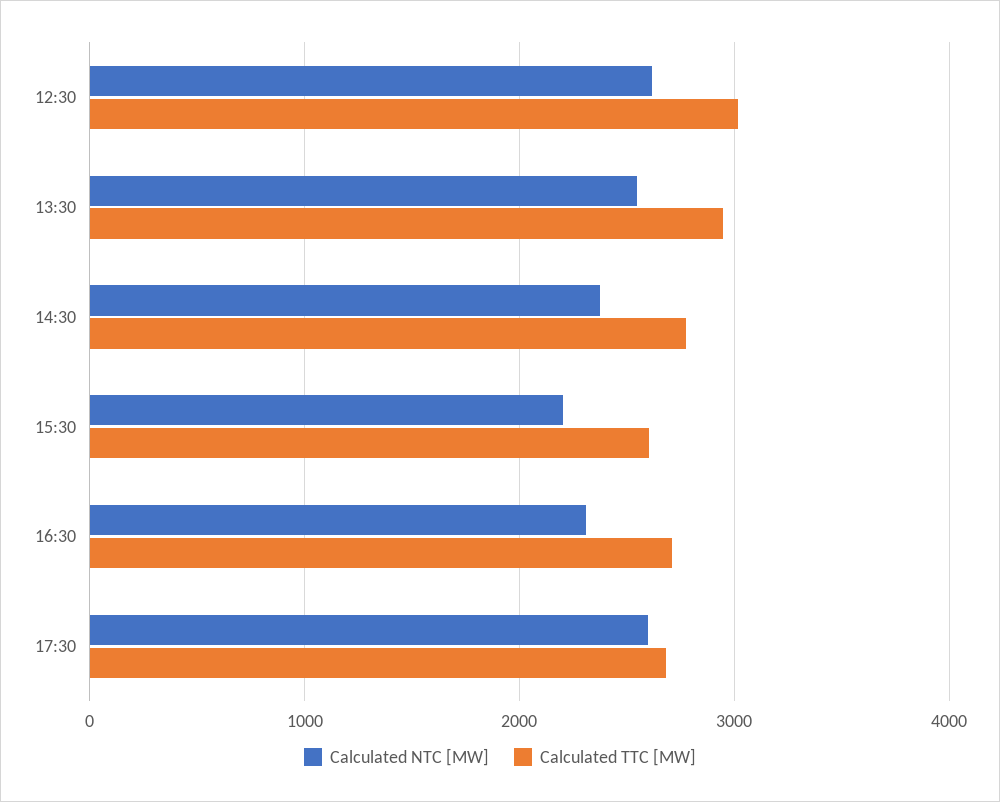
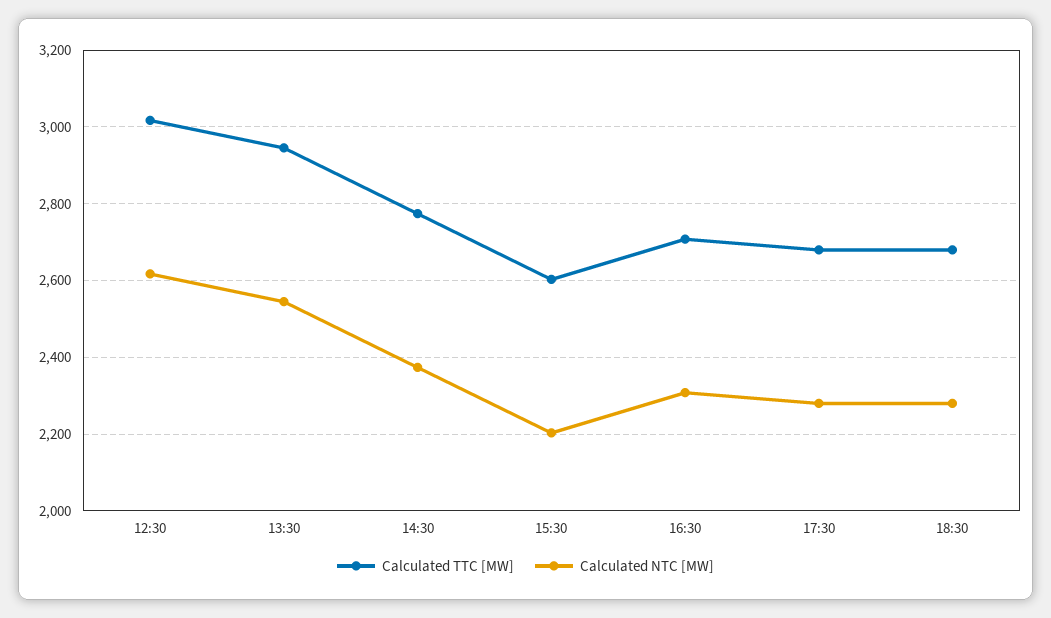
Calculated NTC [MW], 17:30: 2600 -> 2280
Calculated TTC [MW], 18:30: none -> 2680
Calculated NTC [MW], 18:30: none -> 2280

